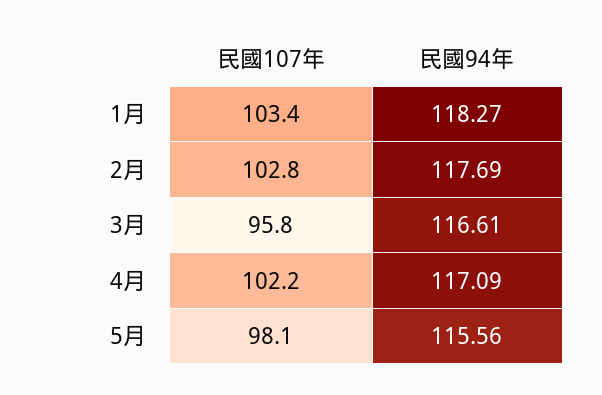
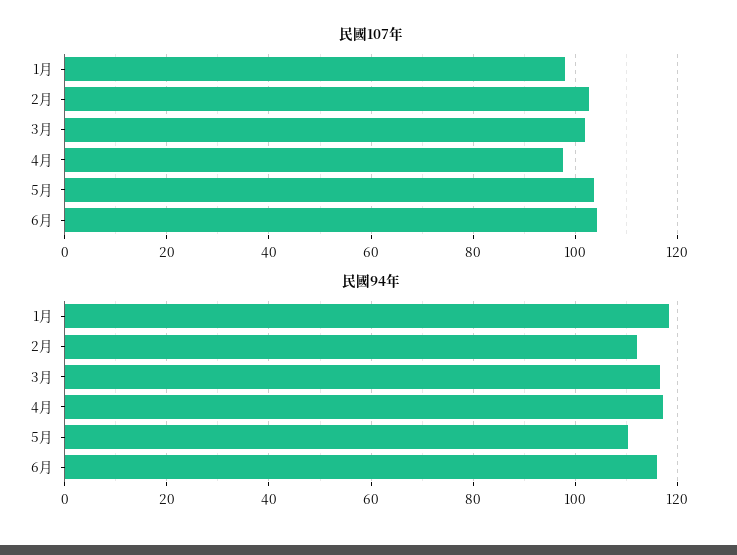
民國107年, 1月: 103.4 -> 98
民國94年, 2月: 117.69 -> 112
民國107年, 3月: 95.8 -> 102
民國107年, 4月: 102.2 -> 98
民國107年, 5月: 98.1 -> 104
民國94年, 5月: 115.56 -> 110
民國107年, 6月: none -> 104
民國94年, 6月: none -> 116

